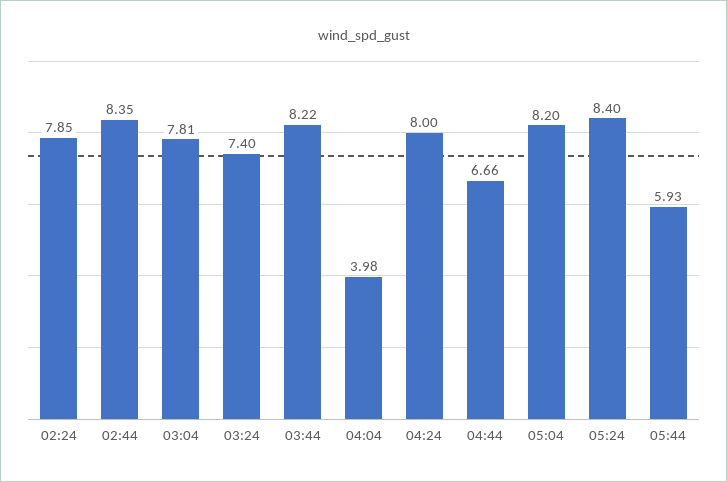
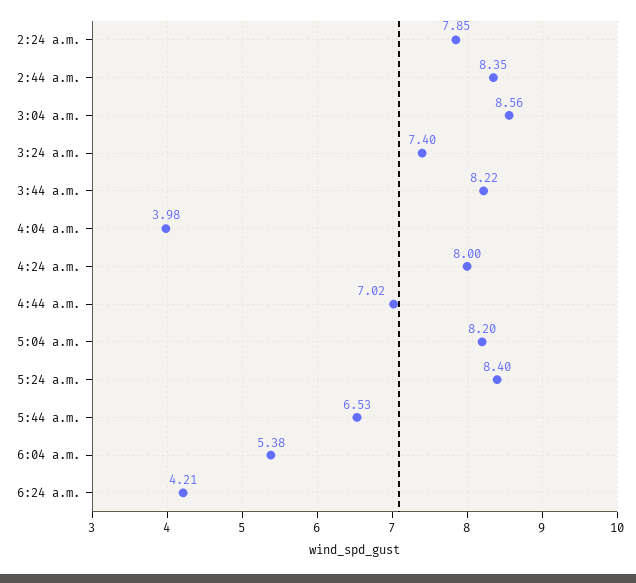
03:04: 7.81 -> 8.56
04:44: 6.66 -> 7.02
05:44: 5.93 -> 6.53
6:04 a.m.: none -> 5.38
6:24 a.m.: none -> 4.21

